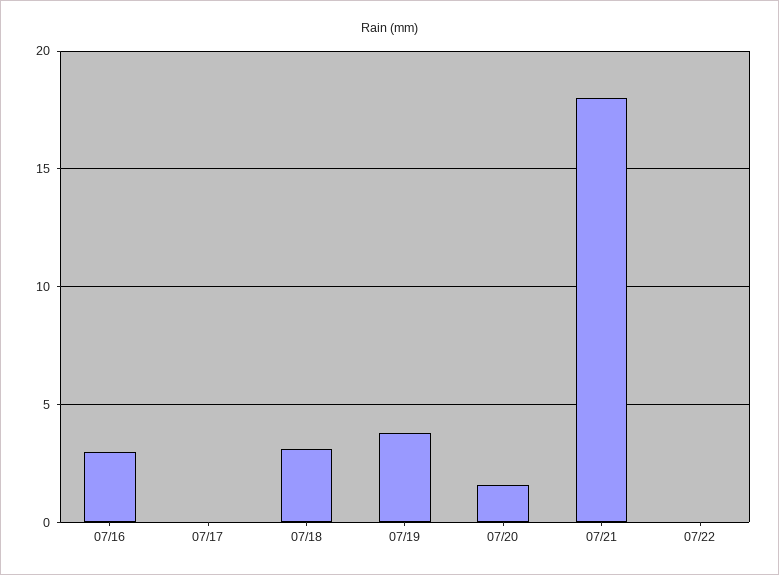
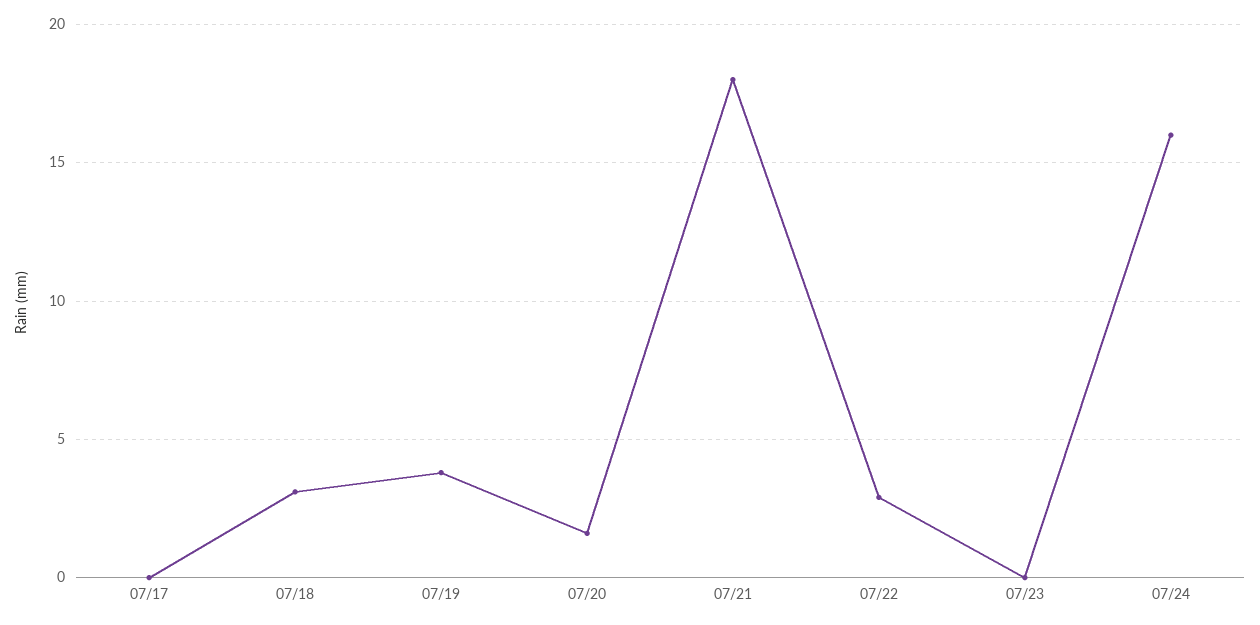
07/16: 3 -> none
07/22: 0 -> 3
07/23: none -> 0
07/24: none -> 16

